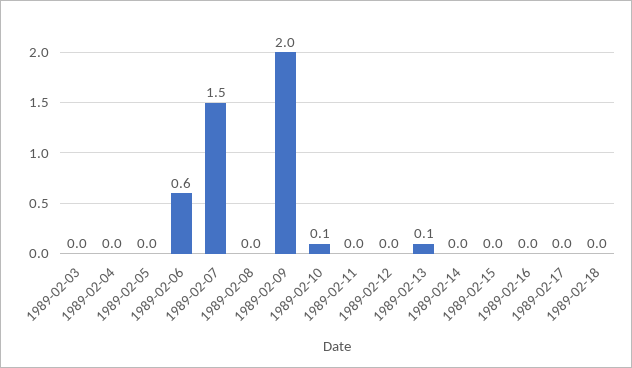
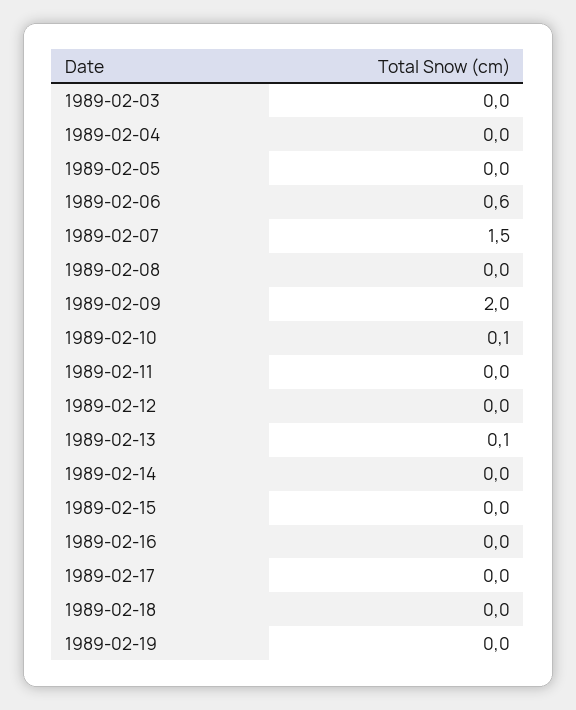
1989-02-19: none -> 0

